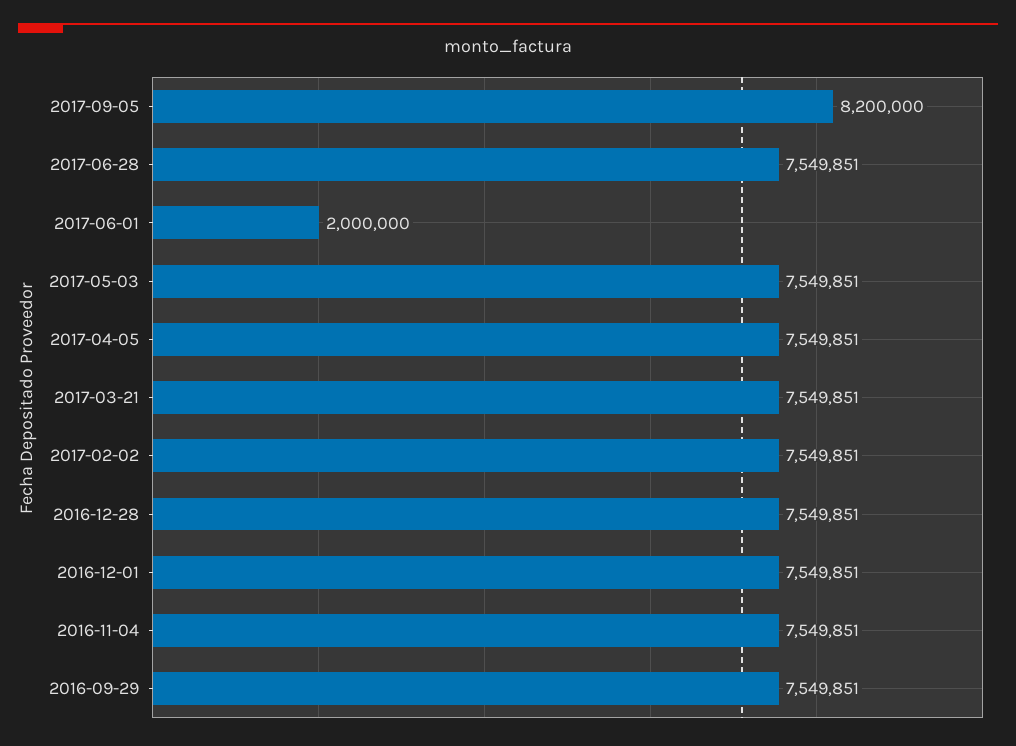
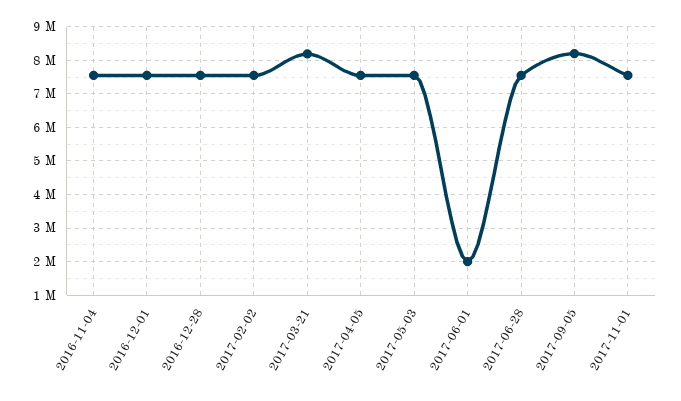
2017-03-21: 7549851 -> 8200000
2016-09-29: 7549851 -> none
2017-11-01: none -> 7600000

